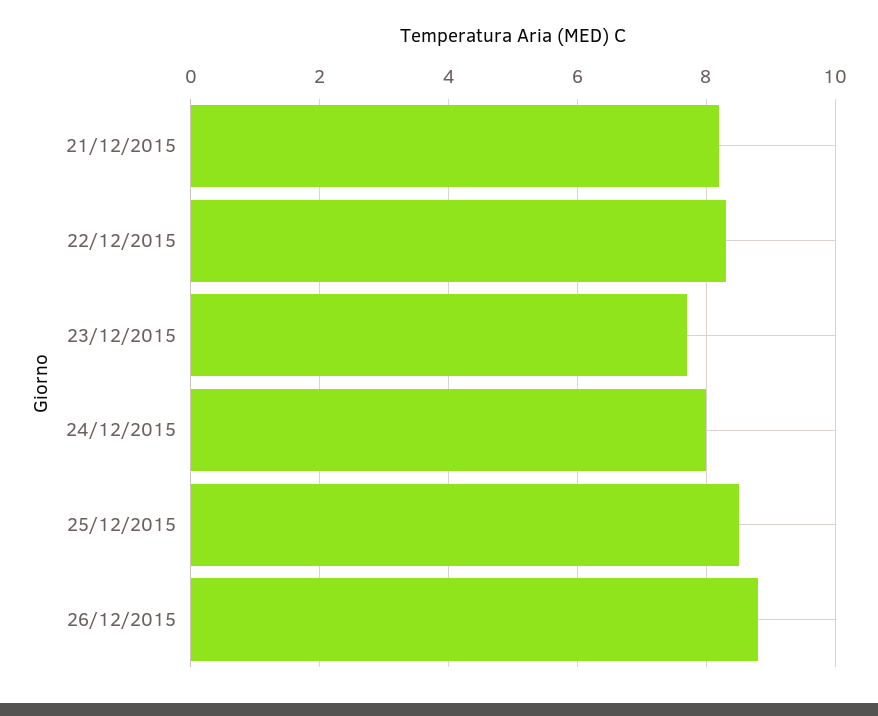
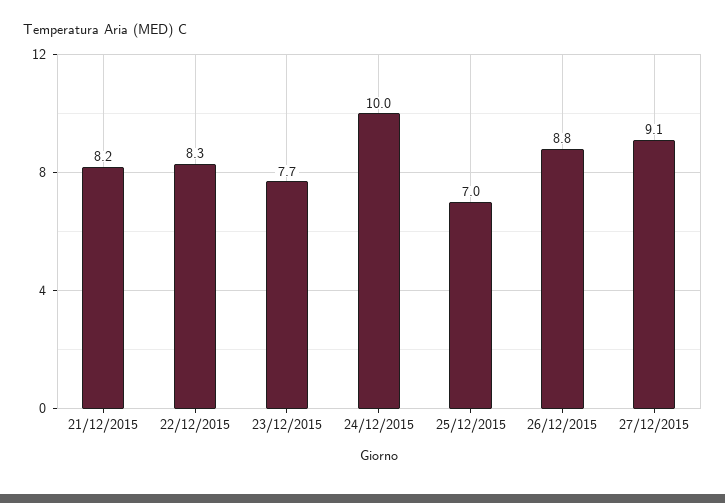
24/12/2015: 8 -> 10
25/12/2015: 8.5 -> 7
27/12/2015: none -> 9.1

